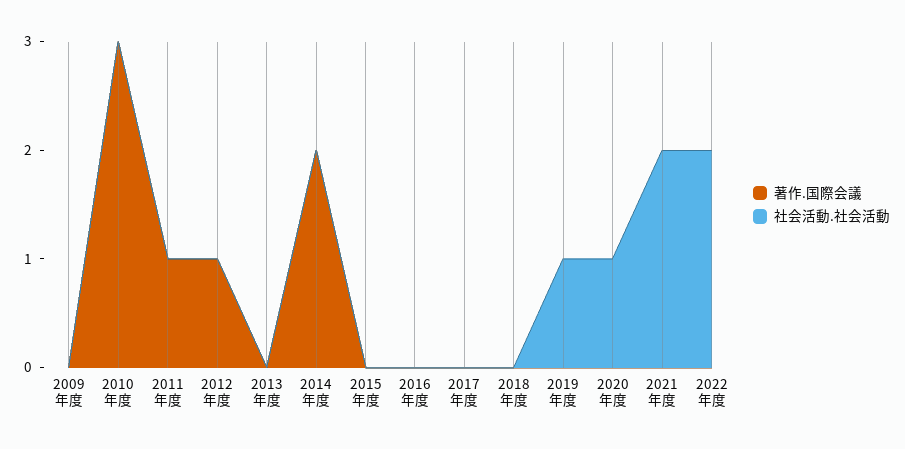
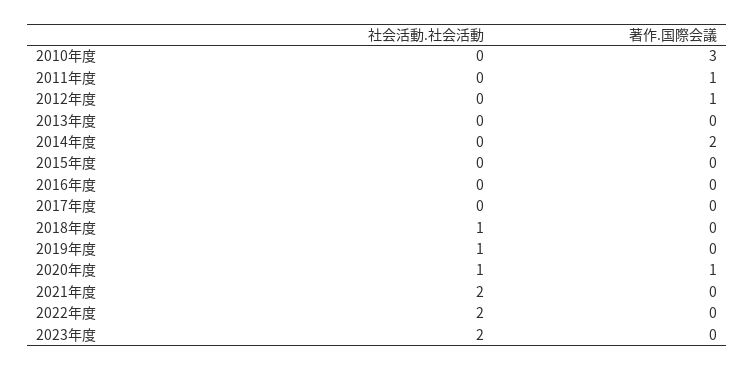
著作.国際会議, 2009年度: 0 -> none
社会活動.社会活動, 2009年度: 0 -> none
社会活動.社会活動, 2018年度: 0 -> 1
著作.国際会議, 2020年度: 0 -> 1
社会活動.社会活動, 2023年度: none -> 2
著作.国際会議, 2023年度: none -> 0

